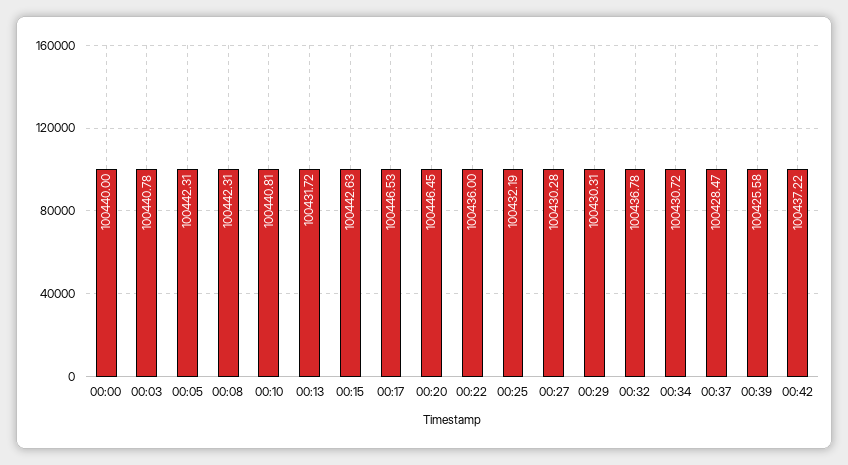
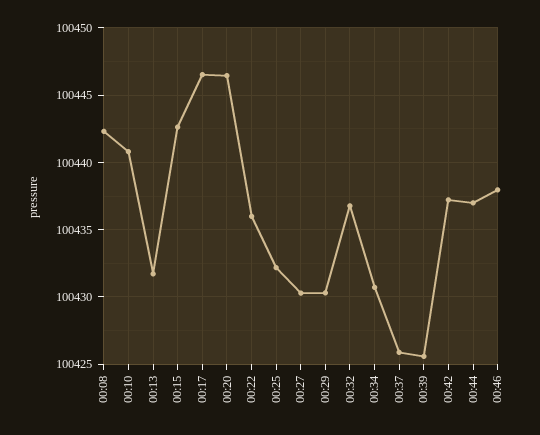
00:00: 100440 -> none
00:03: 100440.78 -> none
00:05: 100442.31 -> none
00:37: 100428.47 -> 100426
00:44: none -> 100437
00:46: none -> 100438

